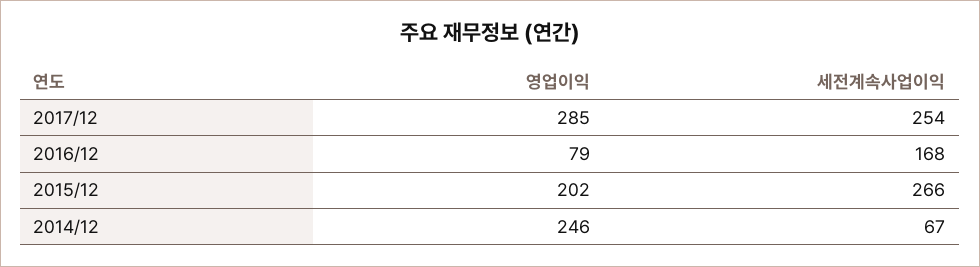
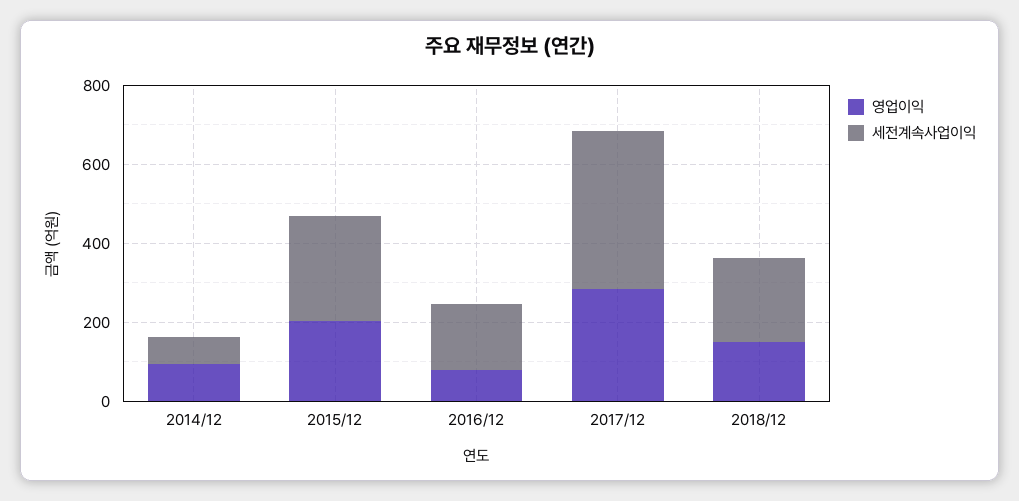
세전계속사업이익, 2017/12: 254 -> 400
영업이익, 2014/12: 246 -> 100
영업이익, 2018/12: none -> 150
세전계속사업이익, 2018/12: none -> 200

